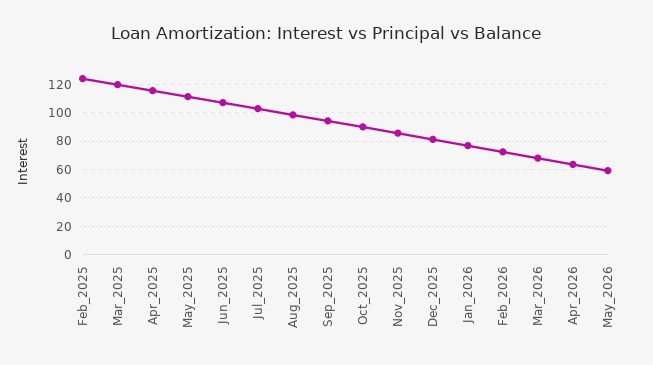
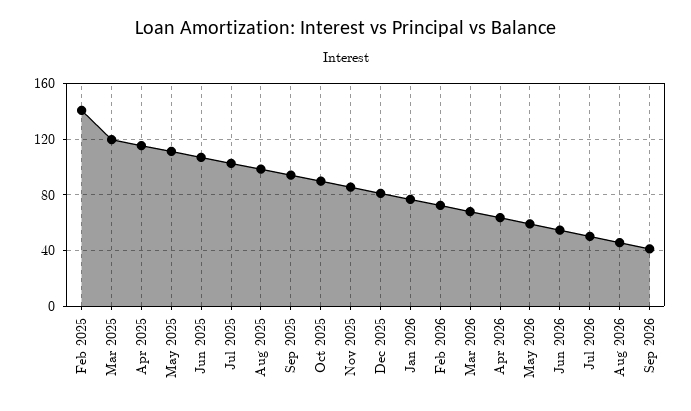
Feb_2025: 125 -> 140
Jun 2026: none -> 55
Jul 2026: none -> 50
Aug 2026: none -> 45
Sep 2026: none -> 40

